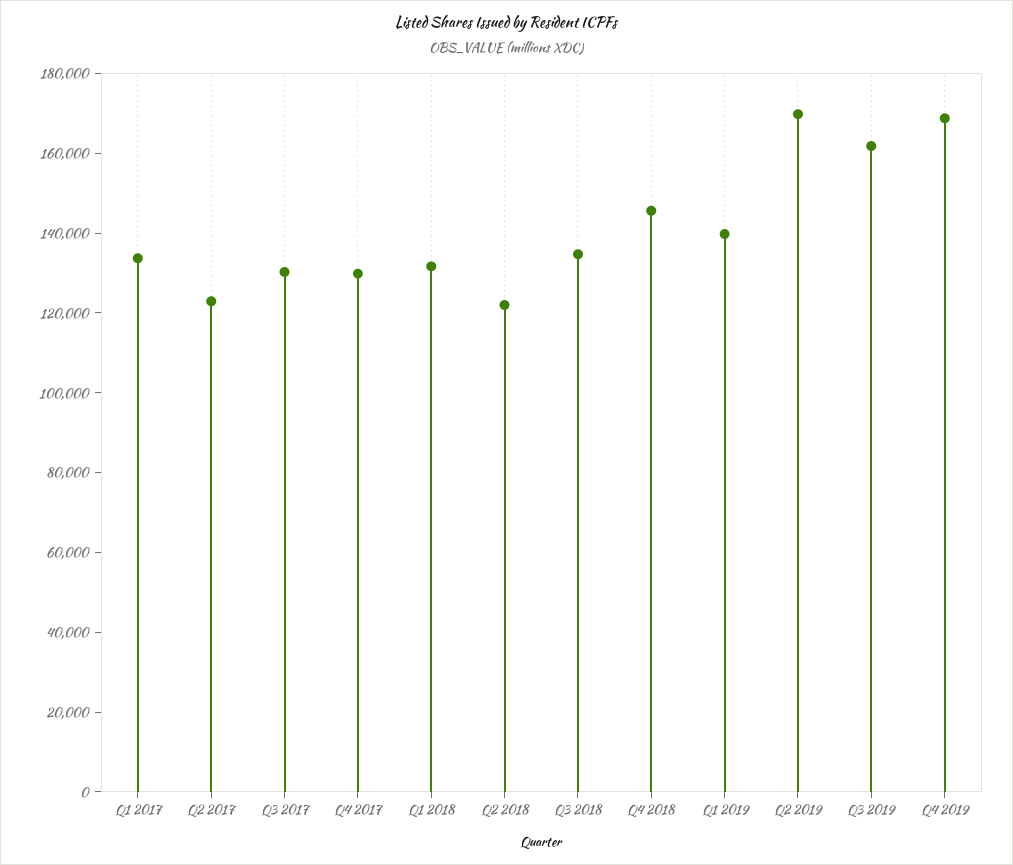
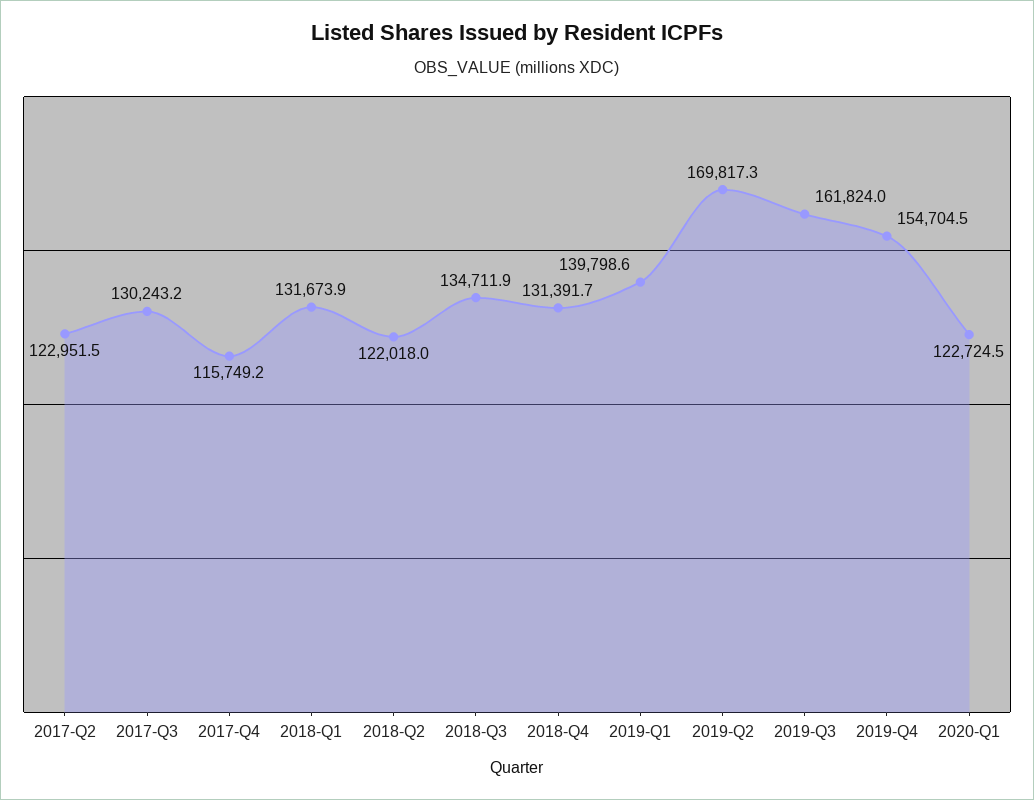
Q1 2017: 135000 -> none
Q4 2017: 130000 -> 115749.2
Q4 2018: 145000 -> 131391.7
Q4 2019: 170000 -> 154704.5
2020-Q1: none -> 122724.5

